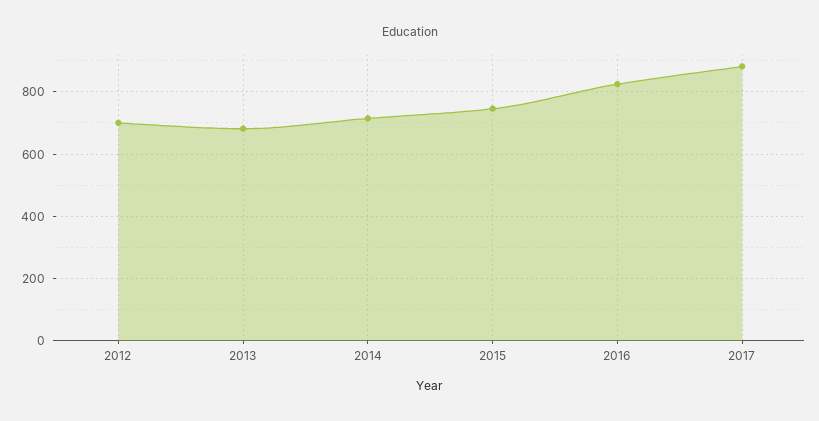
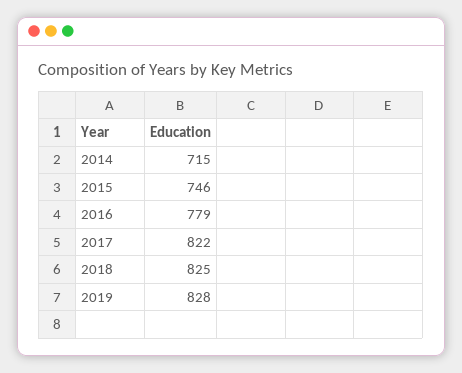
2012: 700 -> none
2013: 680 -> none
2016: 820 -> 779
2017: 880 -> 822
2018: none -> 825
2019: none -> 828

